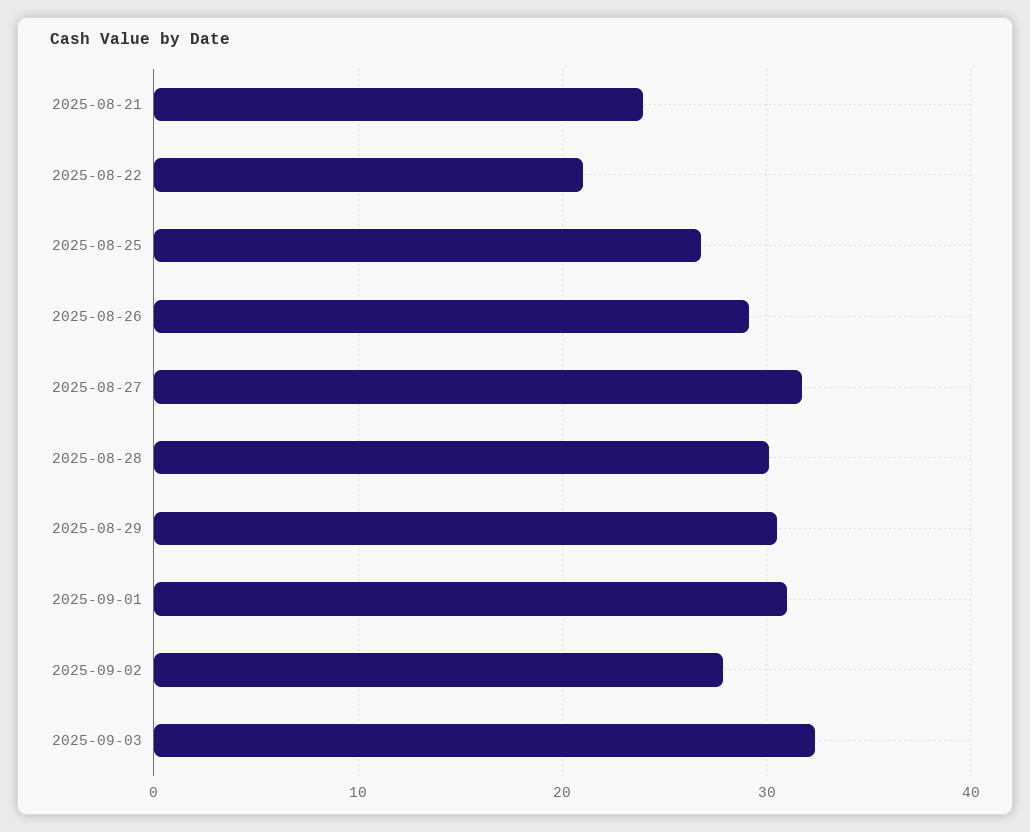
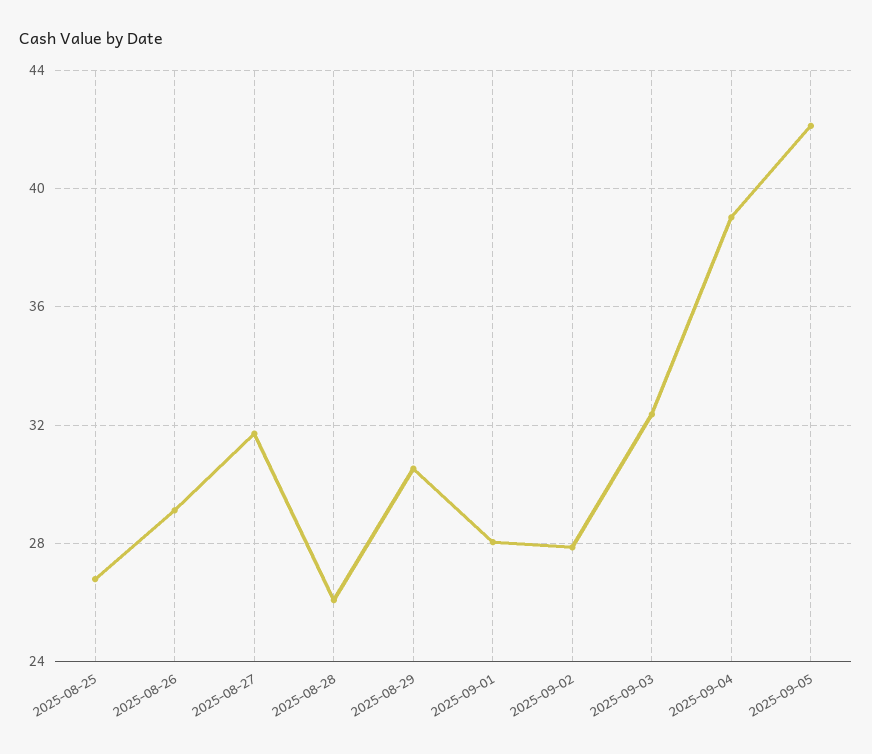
2025-08-21: 24 -> none
2025-08-22: 21 -> none
2025-08-28: 30 -> 26
2025-09-01: 31 -> 28
2025-09-04: none -> 39
2025-09-05: none -> 42

